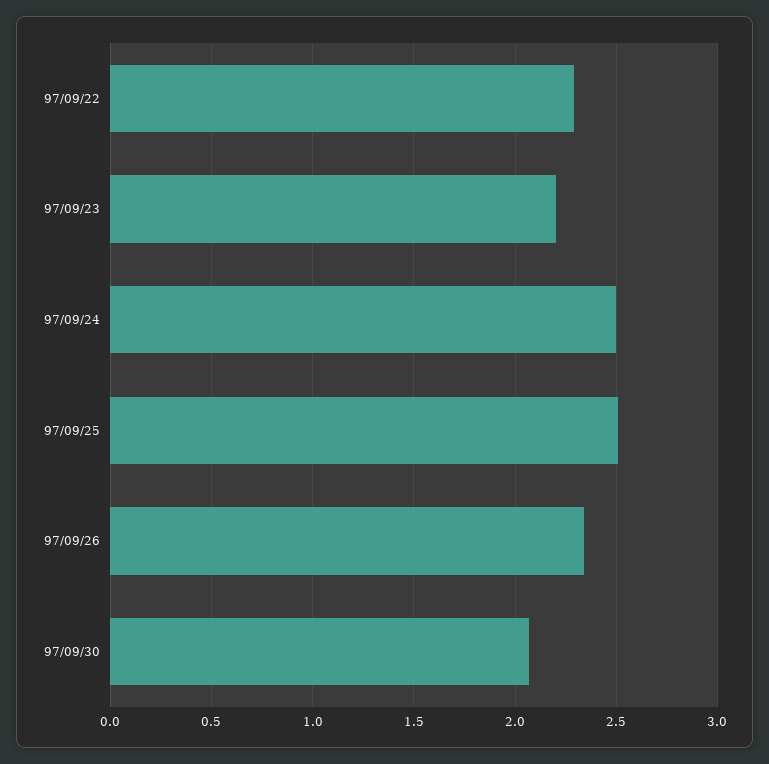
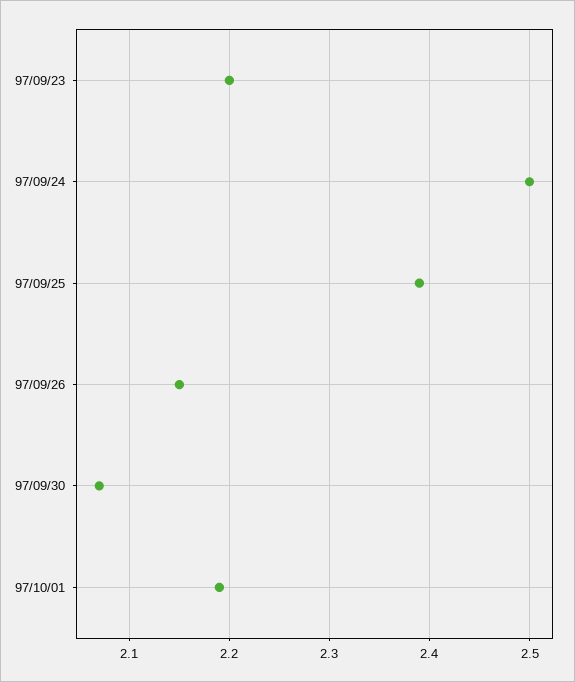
97/09/22: 2.3 -> none
97/09/25: 2.5 -> 2.39
97/09/26: 2.35 -> 2.15
97/10/01: none -> 2.19

